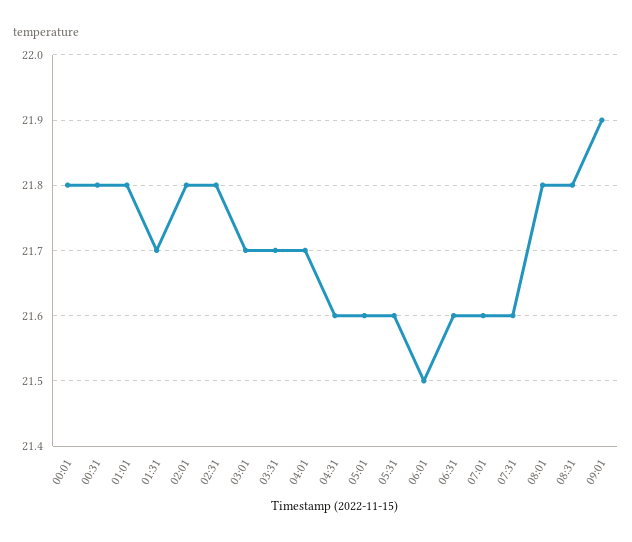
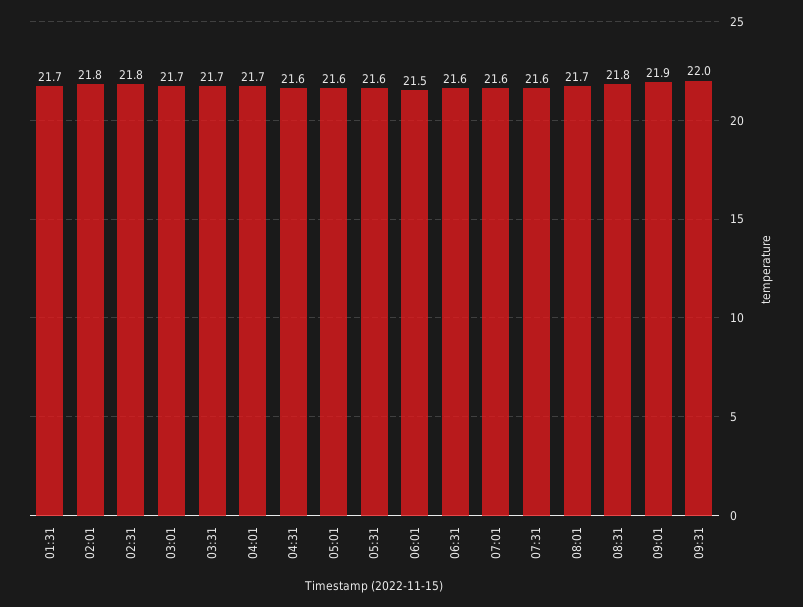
00:01: 21.8 -> none
00:31: 21.8 -> none
01:01: 21.8 -> none
08:01: 21.8 -> 21.7
09:31: none -> 22

